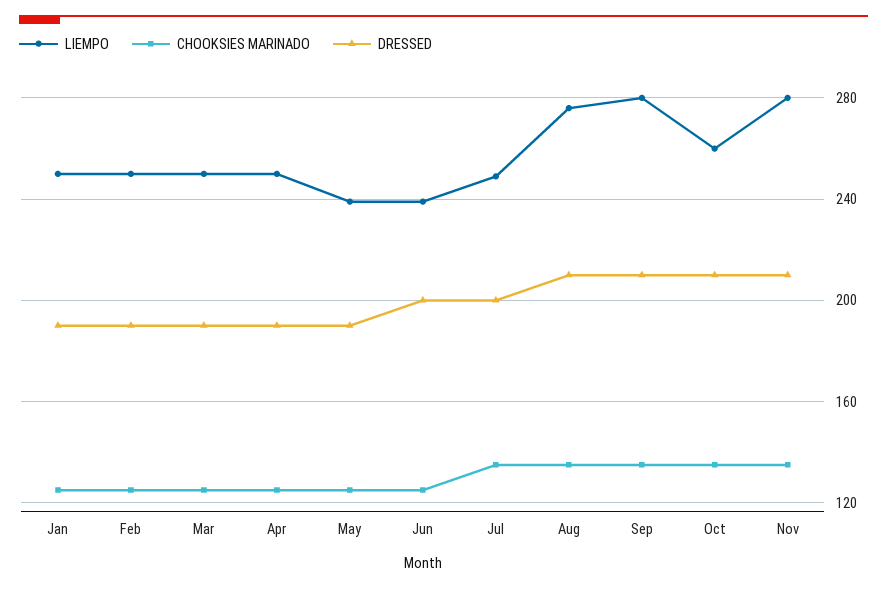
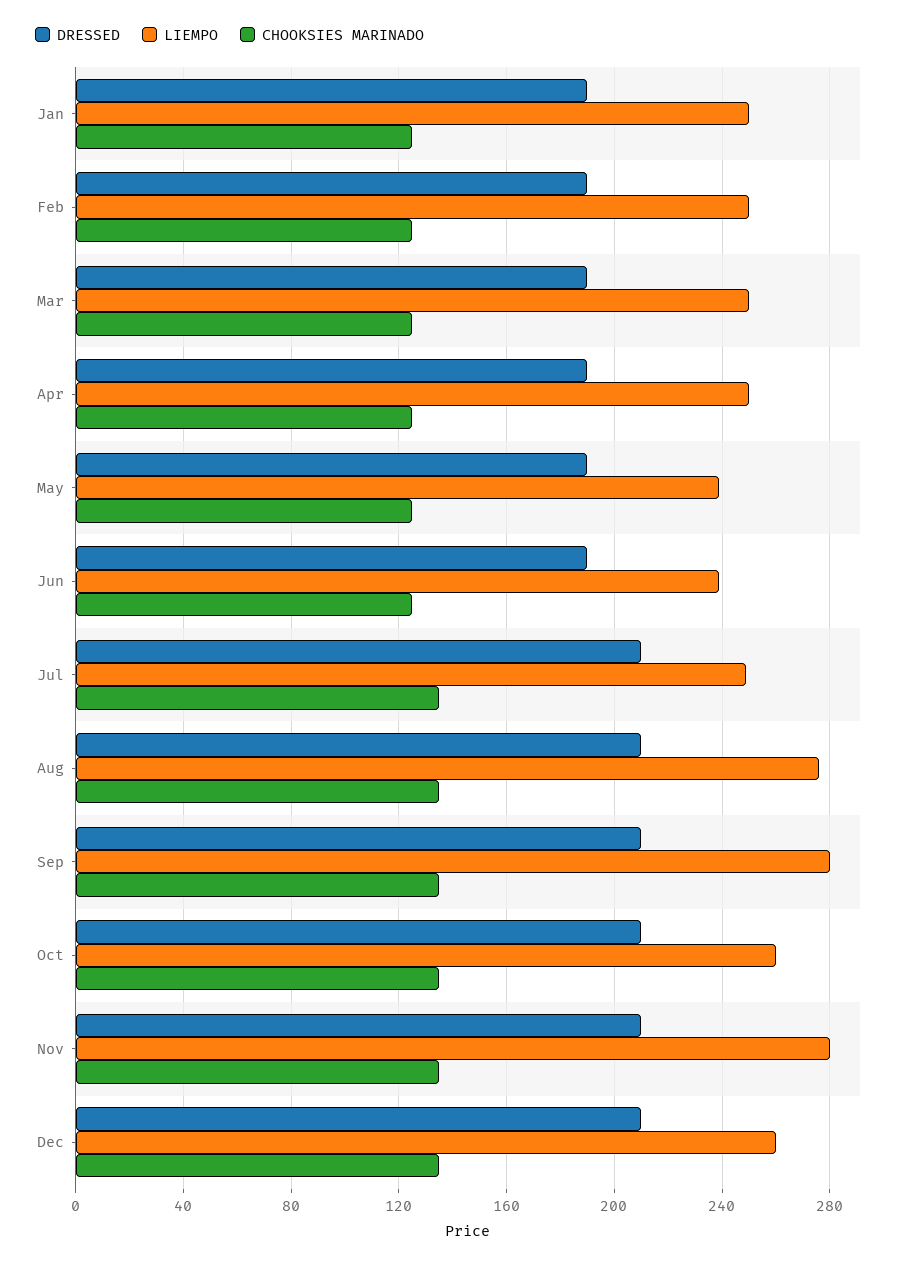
DRESSED, Jun: 200 -> 190
DRESSED, Jul: 200 -> 210
DRESSED, Dec: none -> 210
LIEMPO, Dec: none -> 260
CHOOKSIES MARINADO, Dec: none -> 135

